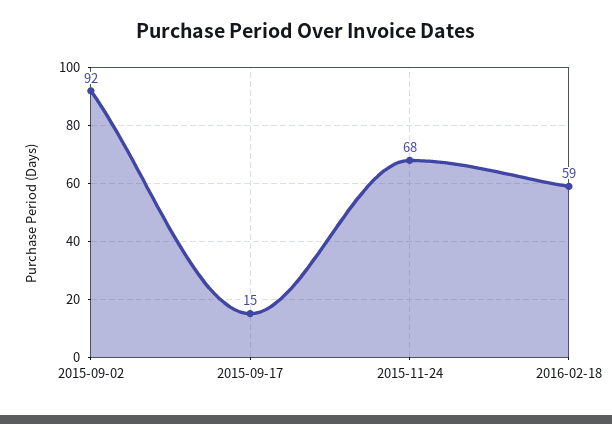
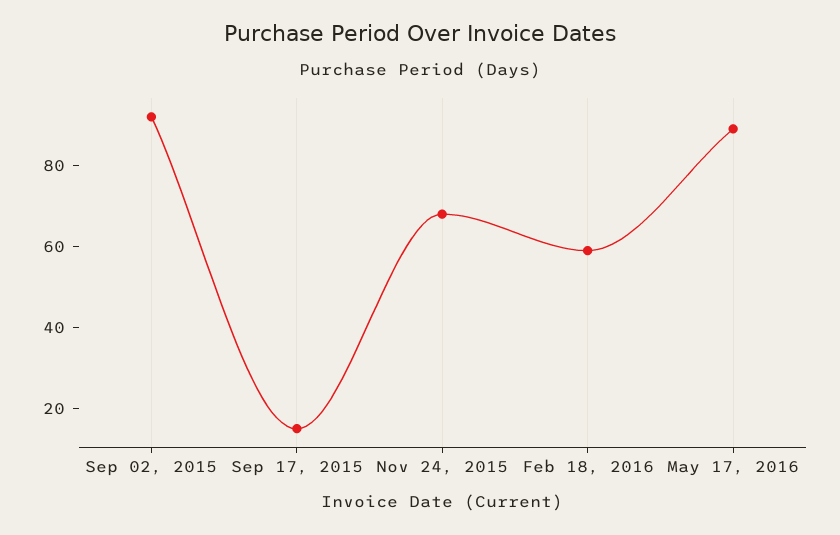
May 17, 2016: none -> 90

